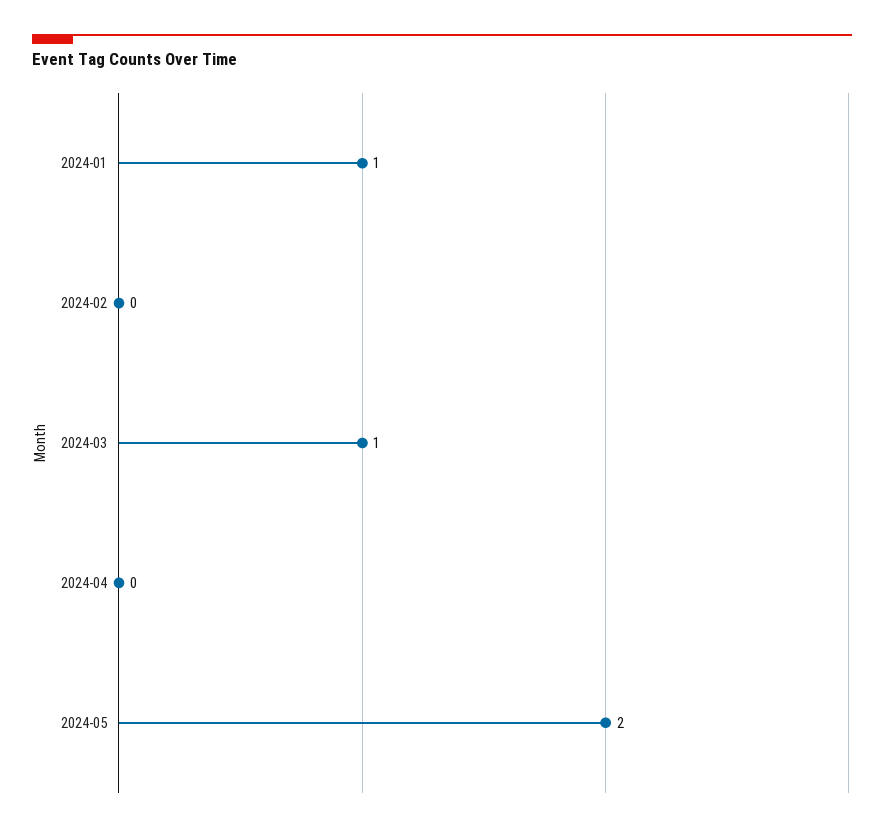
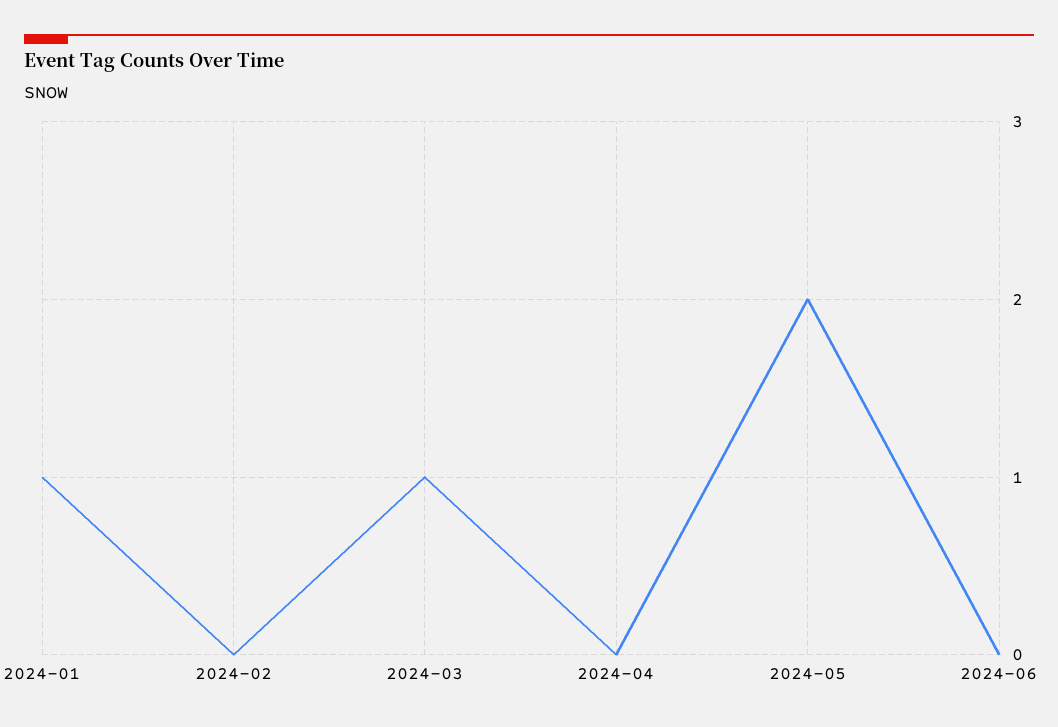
2024-06: none -> 0

